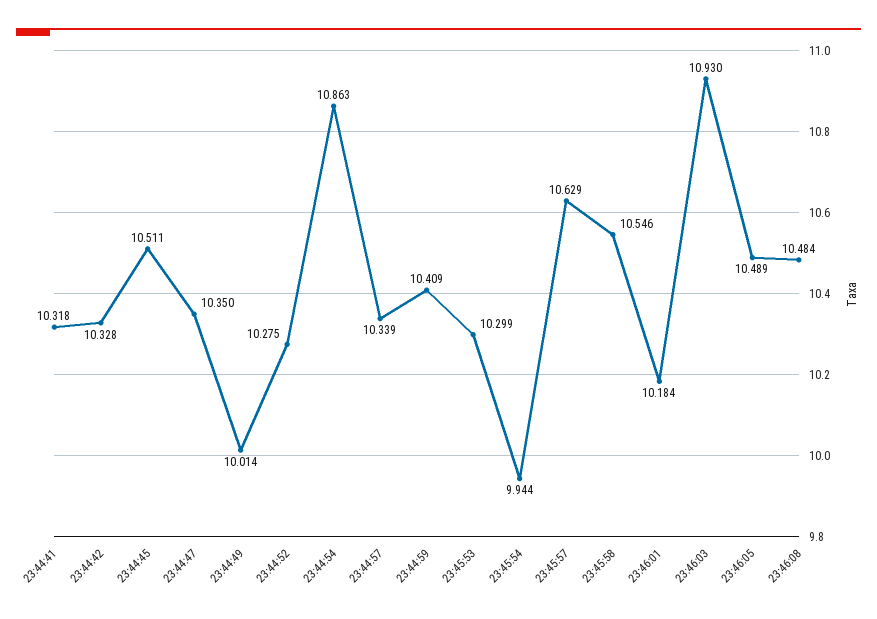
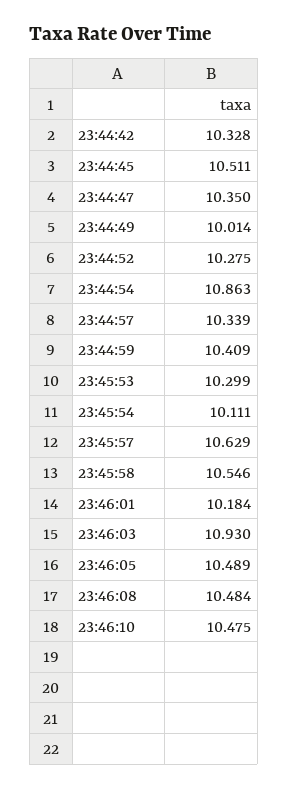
23:44:41: 10.318 -> none
23:45:54: 9.944 -> 10.111
23:46:10: none -> 10.475

